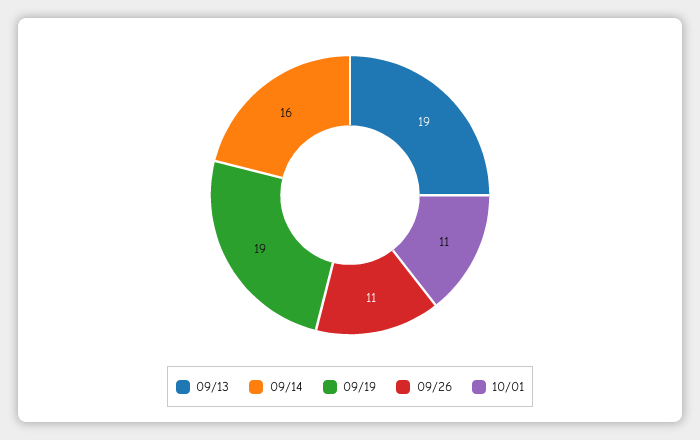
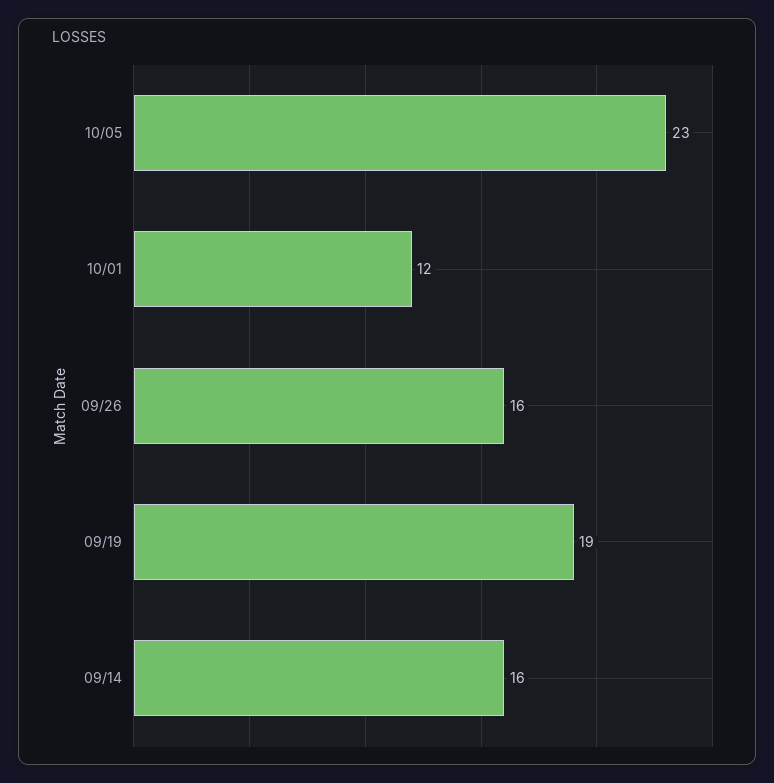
09/13: 19 -> none
09/26: 11 -> 16
10/01: 11 -> 12
10/05: none -> 23

